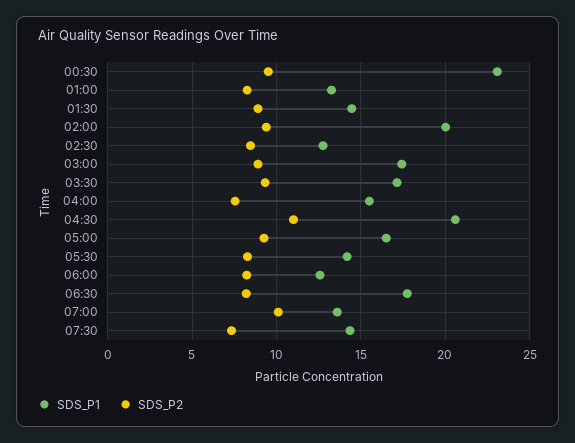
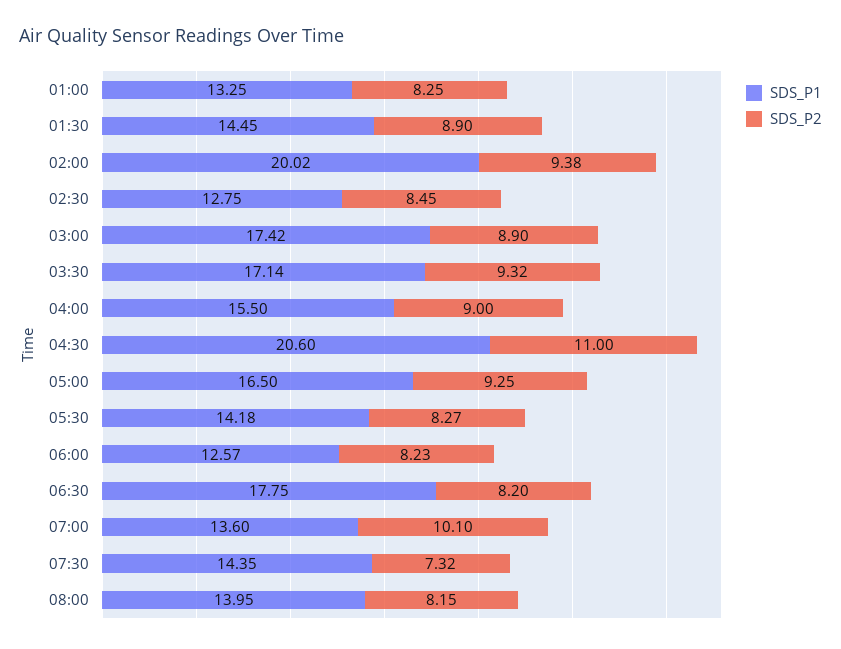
SDS_P1, 00:30: 23 -> none
SDS_P2, 00:30: 9.5 -> none
SDS_P2, 04:00: 7.5 -> 9
SDS_P1, 08:00: none -> 13.95
SDS_P2, 08:00: none -> 8.15

